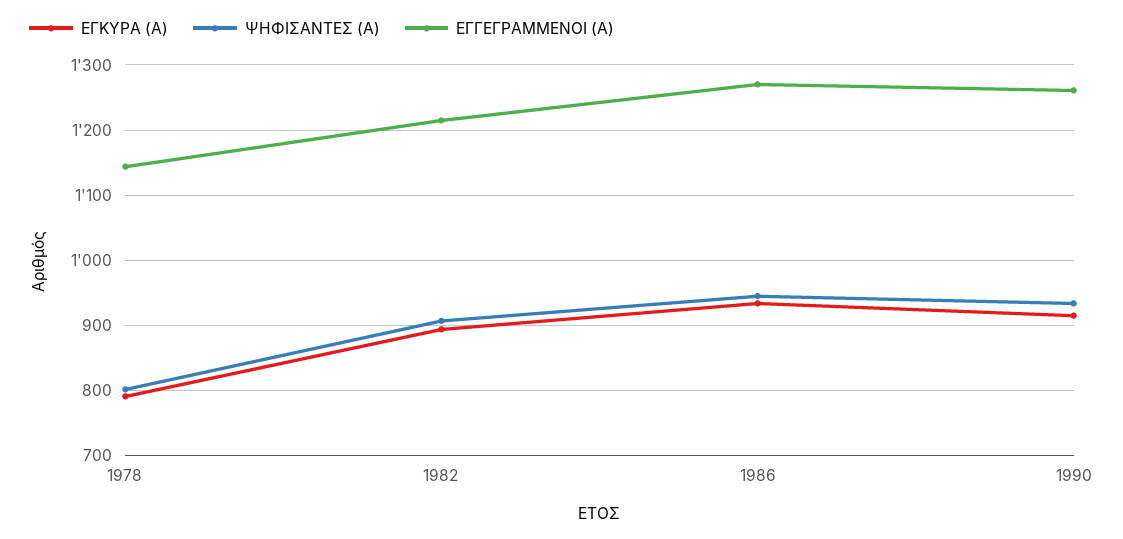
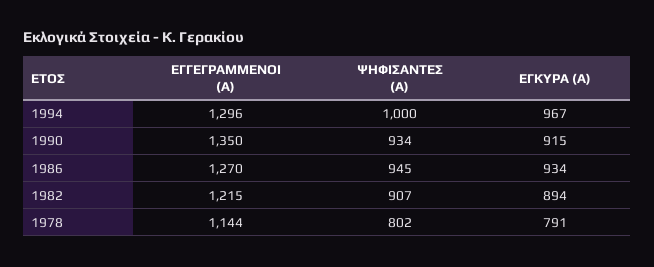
ΕΓΓΕΓΡΑΜΜΕΝΟΙ (Α), 1990: 1260 -> 1350
ΕΓΓΕΓΡΑΜΜΕΝΟΙ (Α), 1994: none -> 1296
ΨΗΦΙΣΑΝΤΕΣ (Α), 1994: none -> 1000
ΕΓΚΥΡΑ (Α), 1994: none -> 967

